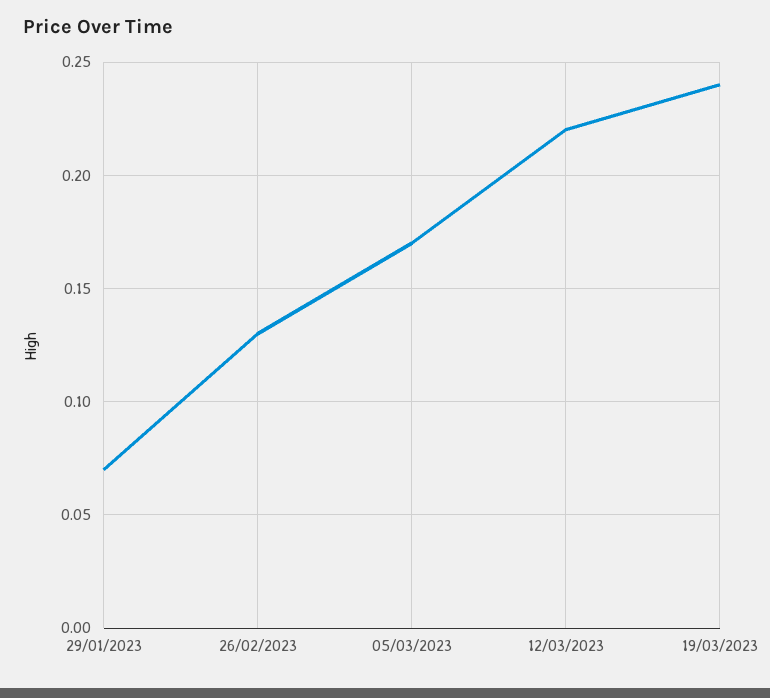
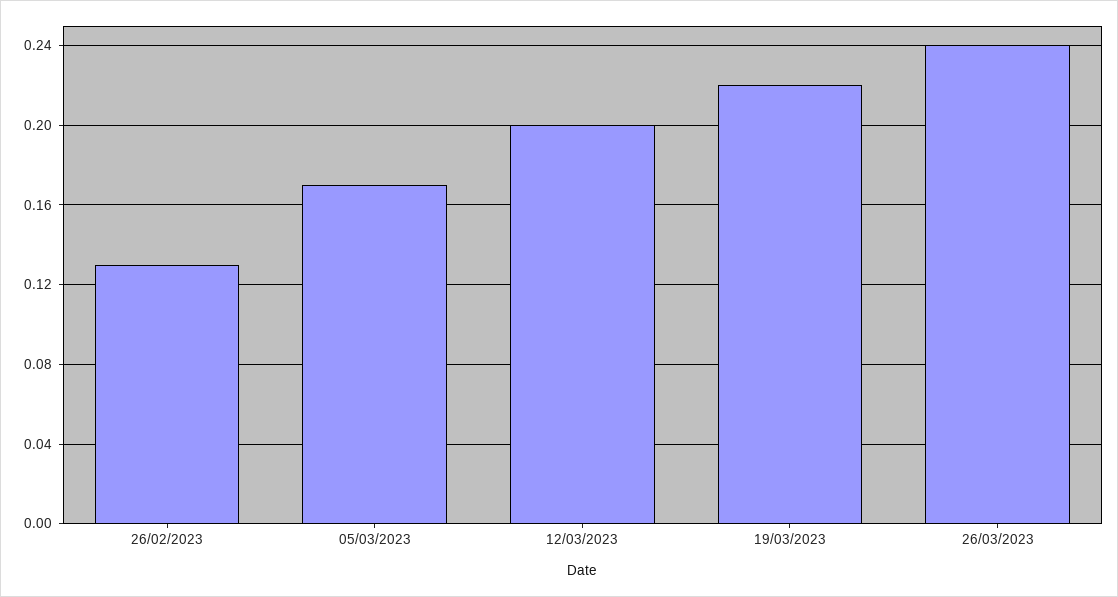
29/01/2023: 0.07 -> none
12/03/2023: 0.22 -> 0.2
19/03/2023: 0.24 -> 0.22
26/03/2023: none -> 0.24

